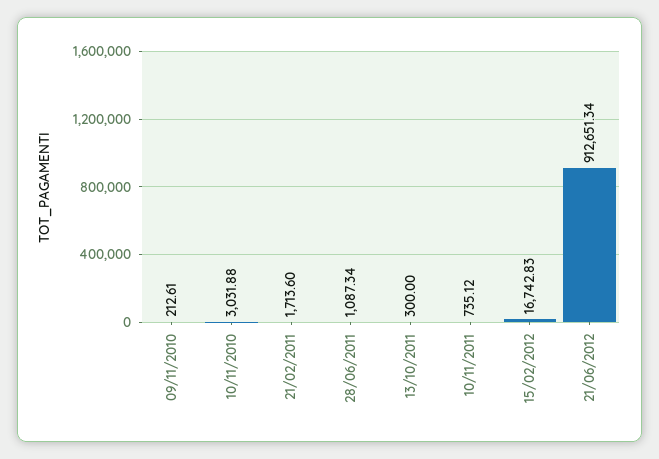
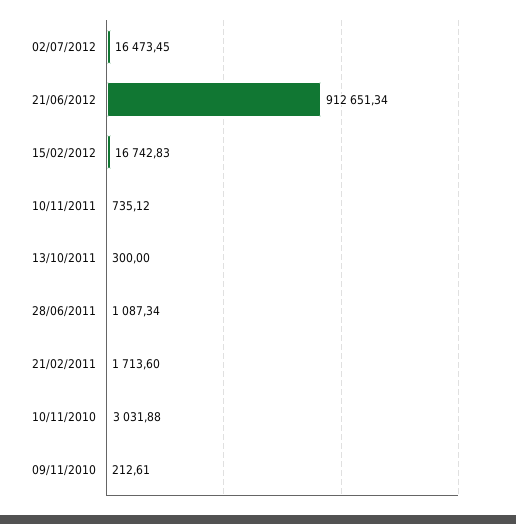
02/07/2012: none -> 16473.45

